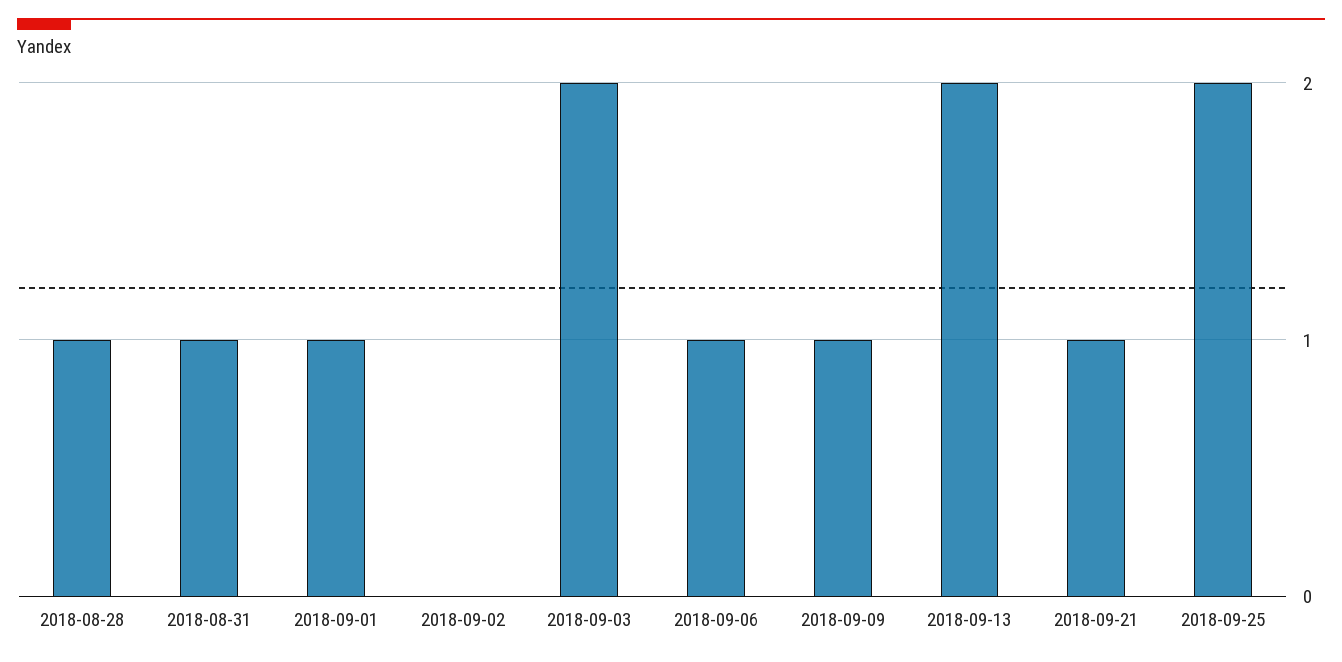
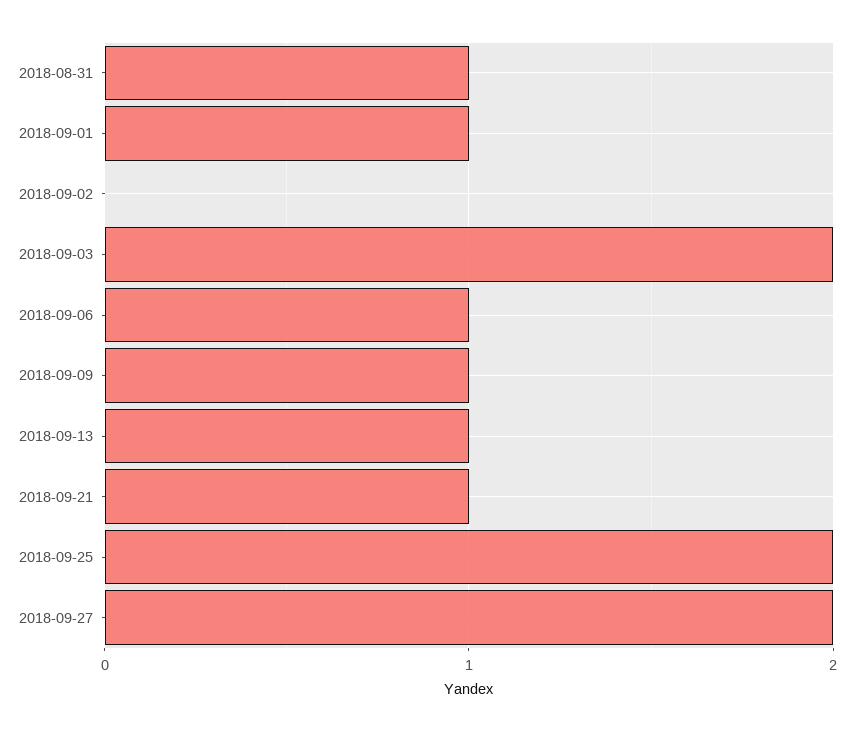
2018-08-28: 1 -> none
2018-09-13: 2 -> 1
2018-09-27: none -> 2

